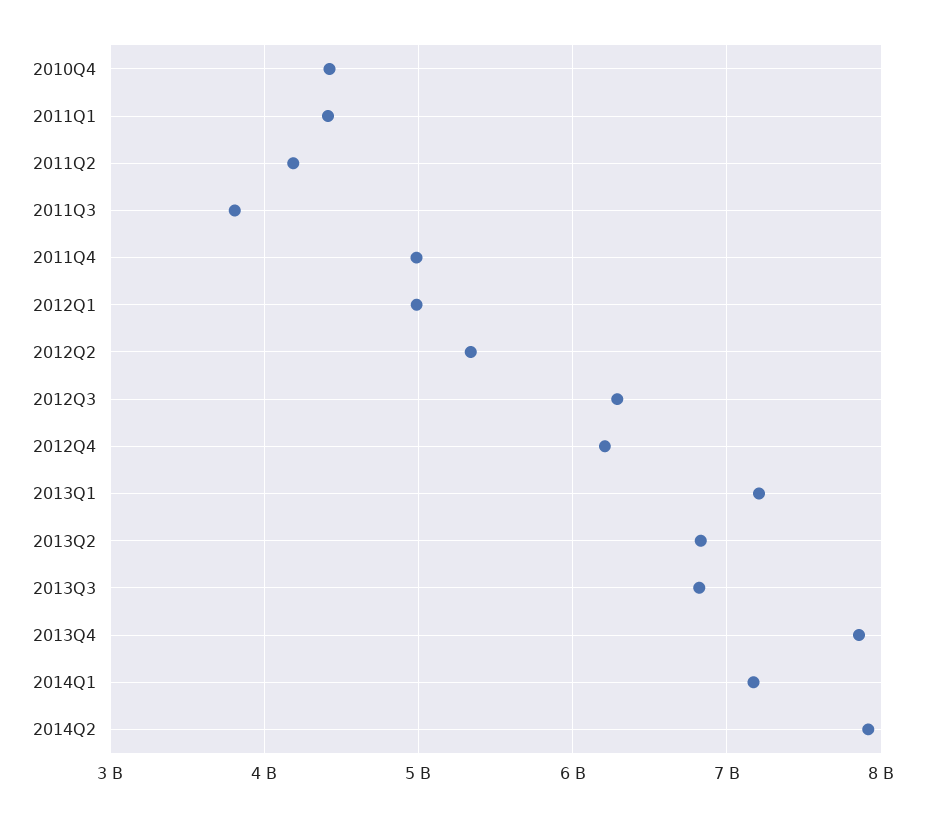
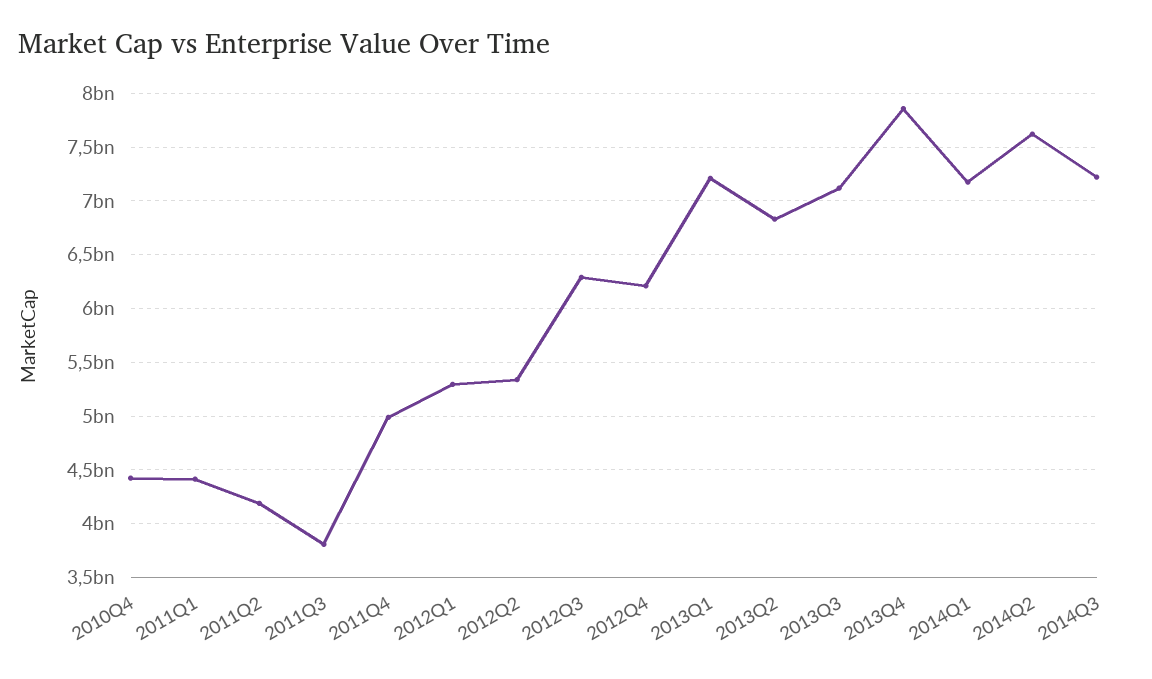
2012Q1: 5000000000 -> 5300000000
2013Q3: 6800000000 -> 7100000000
2014Q2: 7900000000 -> 7600000000
2014Q3: none -> 7200000000

